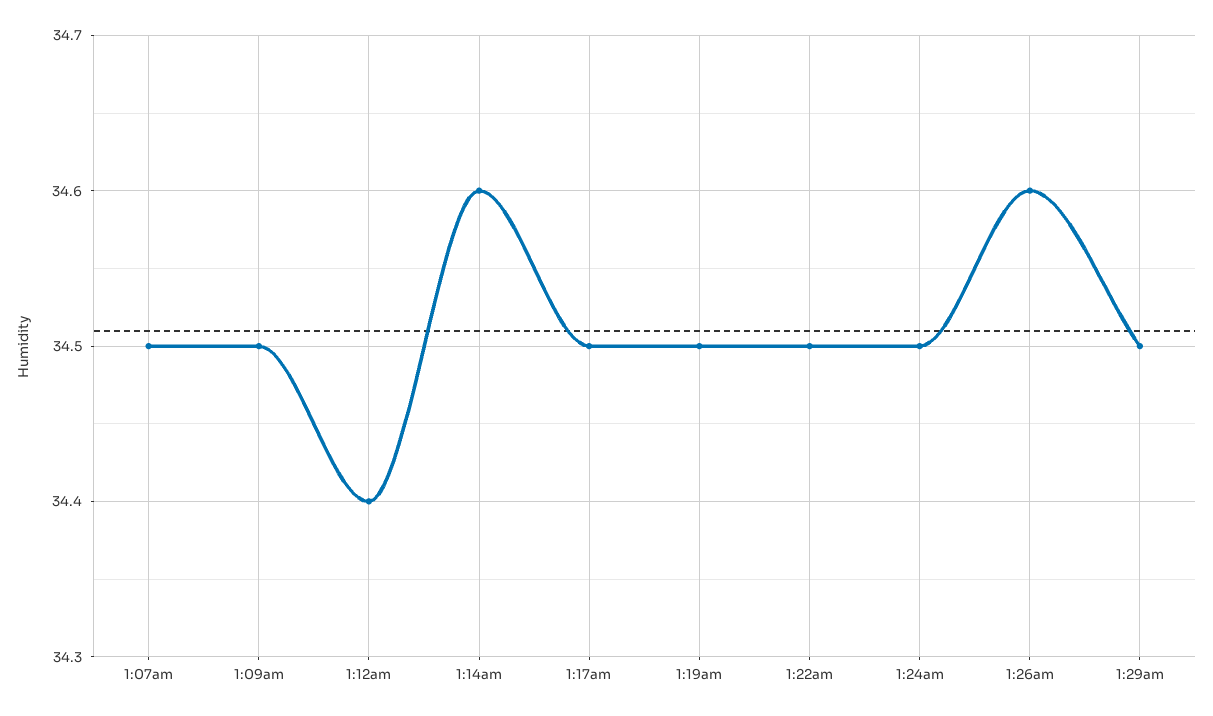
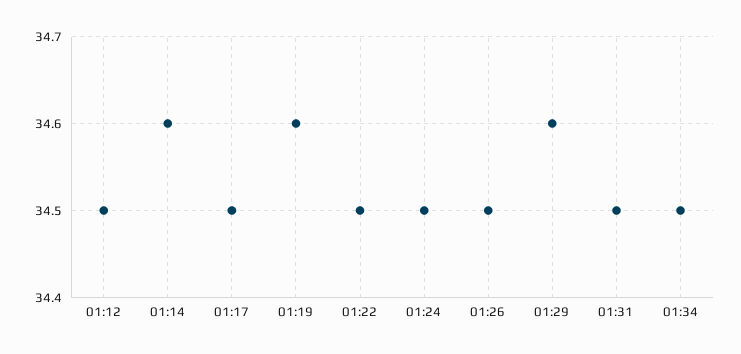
1:07am: 34.5 -> none
1:09am: 34.5 -> none
1:12am: 34.4 -> 34.5
1:19am: 34.5 -> 34.6
1:26am: 34.6 -> 34.5
1:29am: 34.5 -> 34.6
01:31: none -> 34.5
01:34: none -> 34.5

